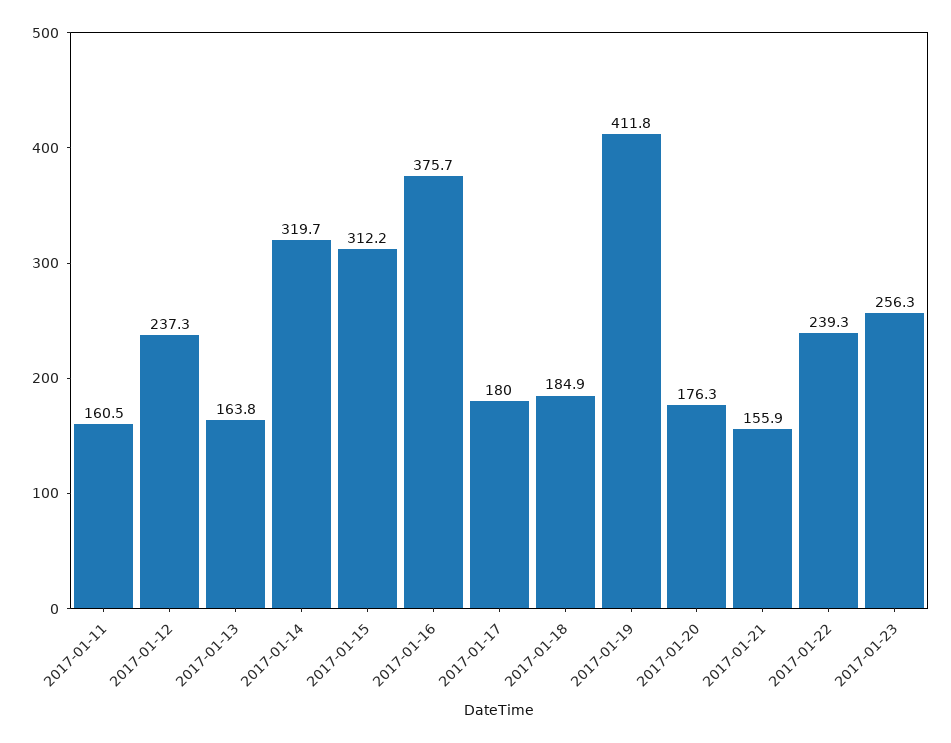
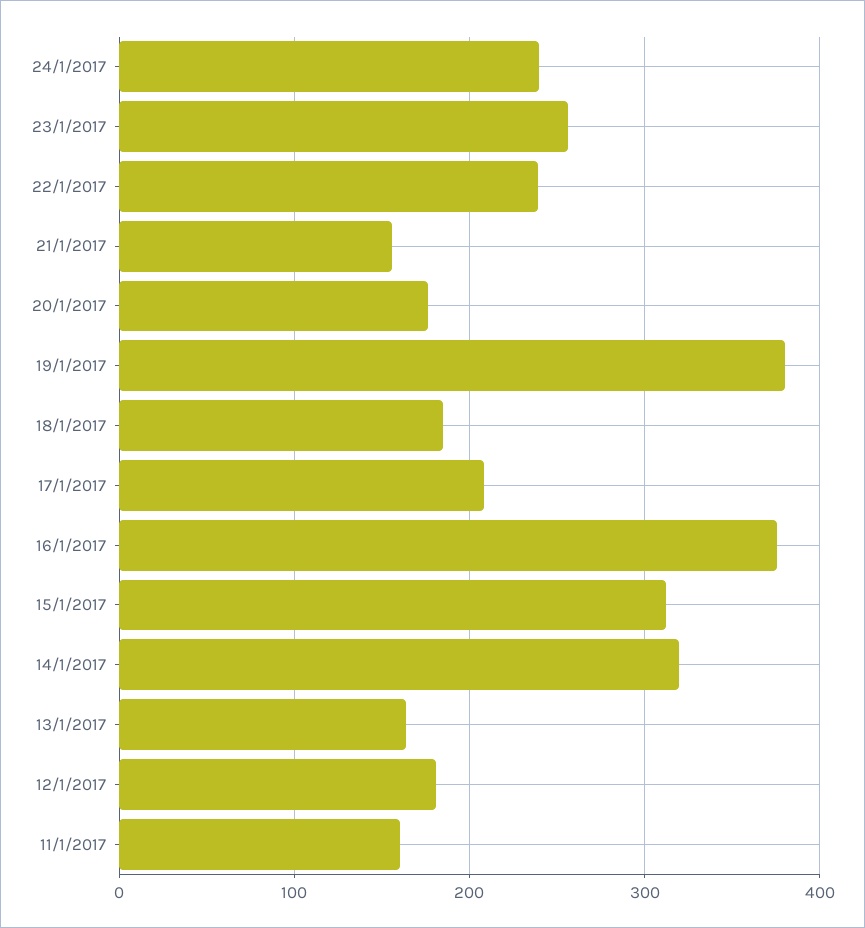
2017-01-12: 237.3 -> 180
2017-01-17: 180 -> 210
2017-01-19: 411.8 -> 380
24/1/2017: none -> 240

